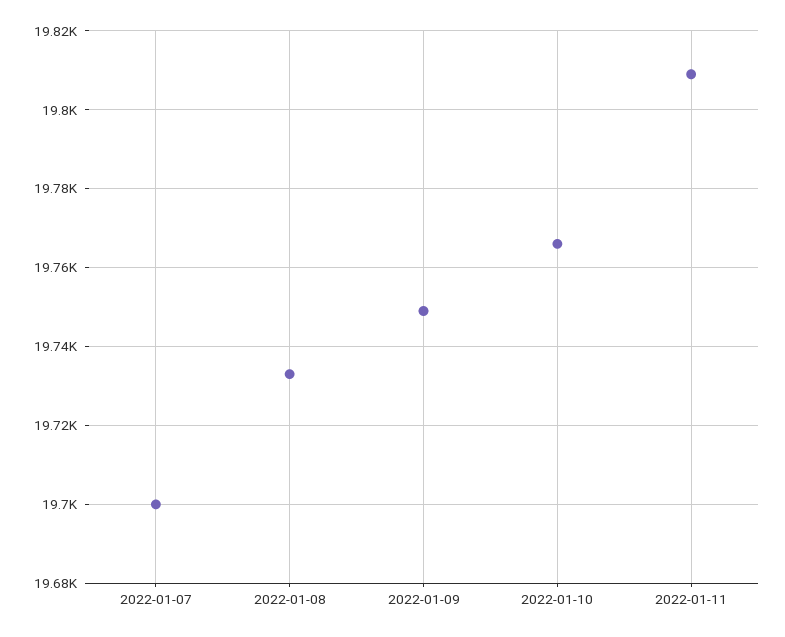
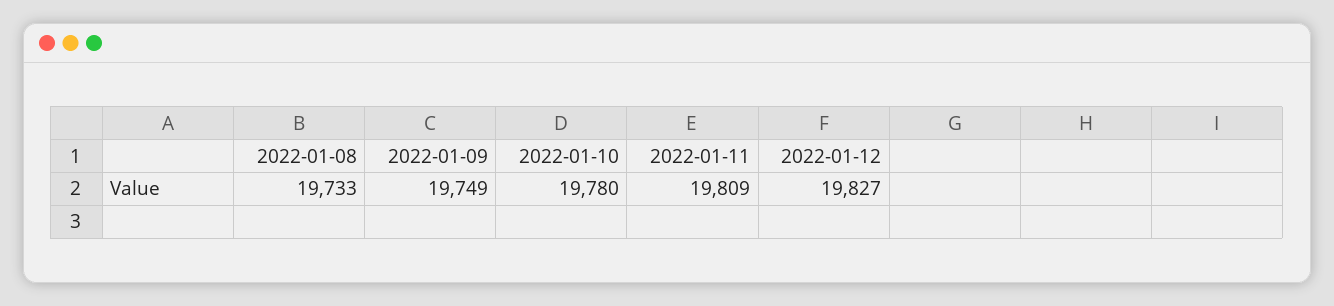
2022-01-07: 19700 -> none
2022-01-10: 19765 -> 19780
2022-01-12: none -> 19827

